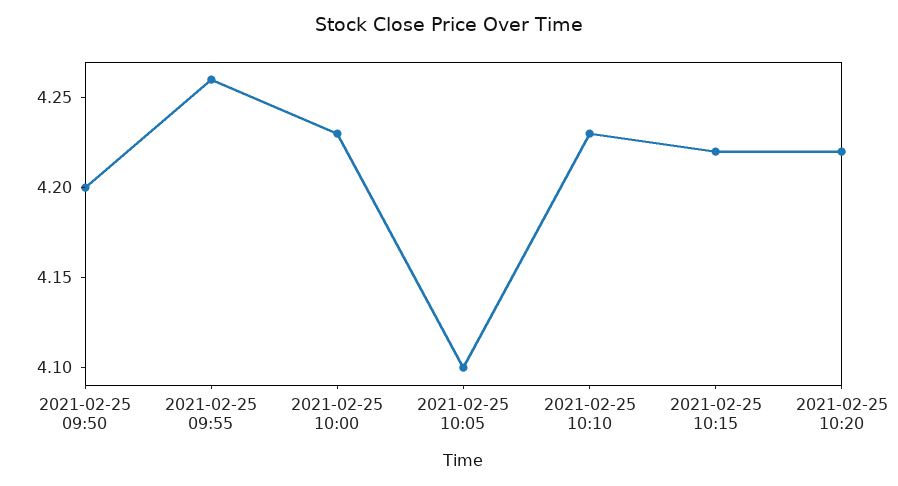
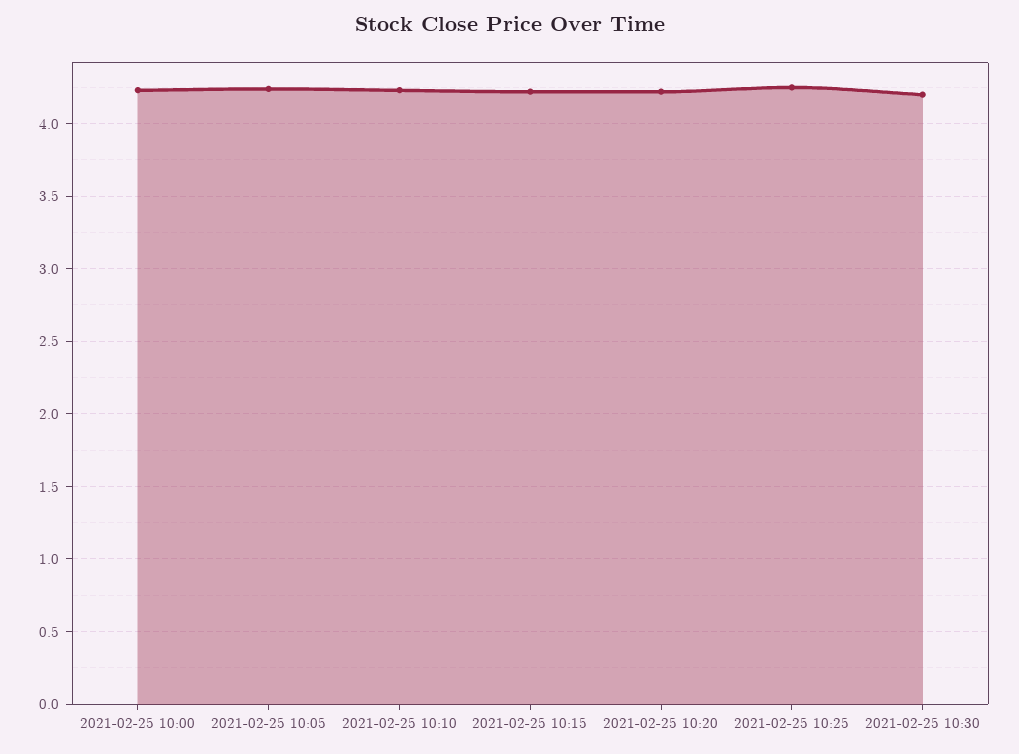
2021-02-25 09:50: 4.2 -> none
2021-02-25 09:55: 4.26 -> none
2021-02-25 10:05: 4.1 -> 4.25
2021-02-25 10:25: none -> 4.25
2021-02-25 10:30: none -> 4.2

